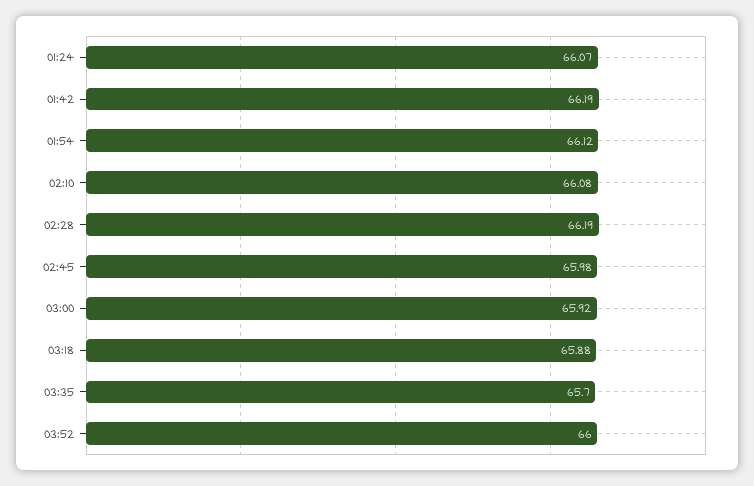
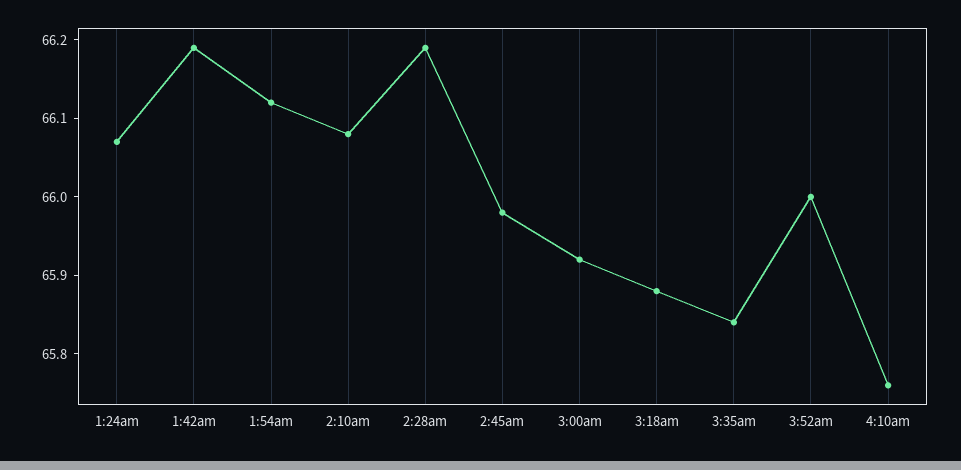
03:35: 65.7 -> 65.85
4:10am: none -> 65.75

